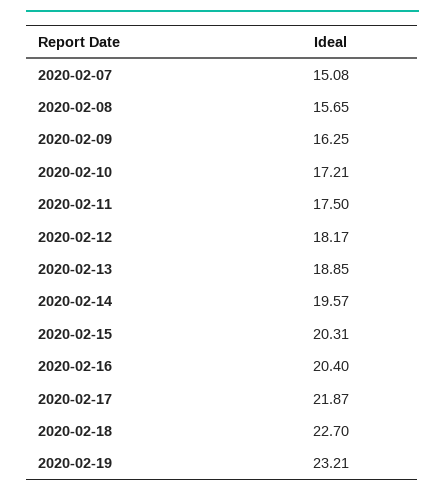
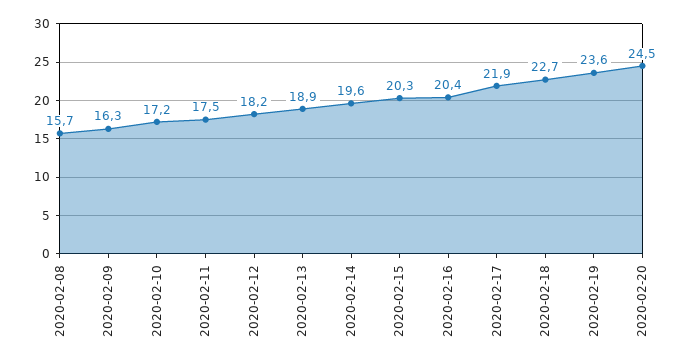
2020-02-07: 15.08 -> none
2020-02-19: 23.21 -> 23.6
2020-02-20: none -> 24.5

